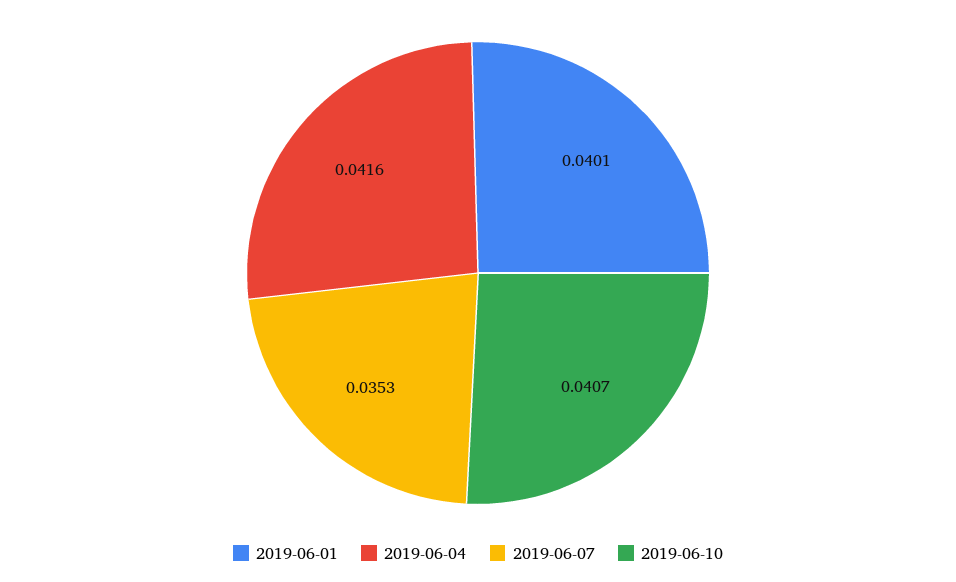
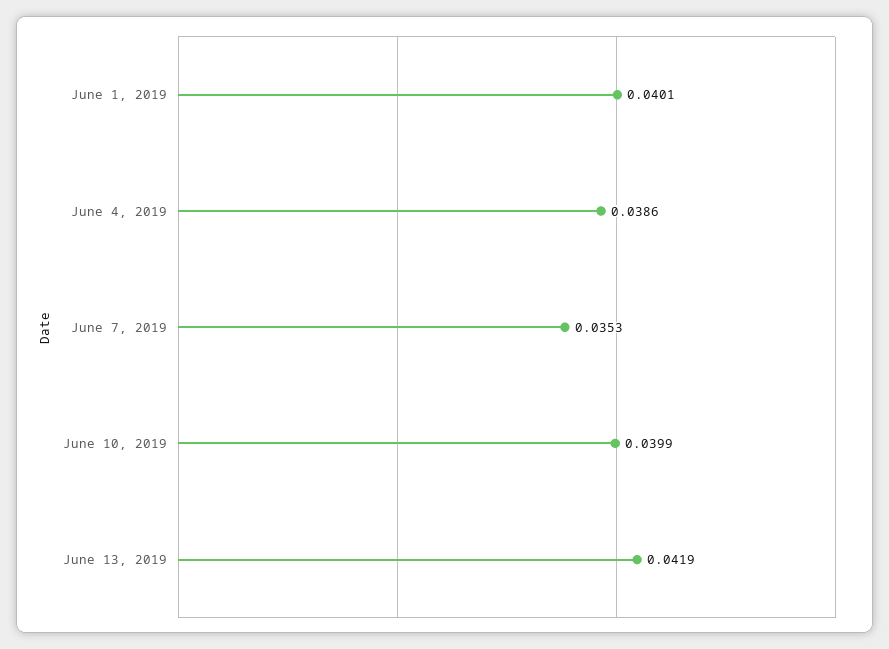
2019-06-04: 0.0416 -> 0.0386
2019-06-10: 0.0407 -> 0.0399
June 13, 2019: none -> 0.0419

